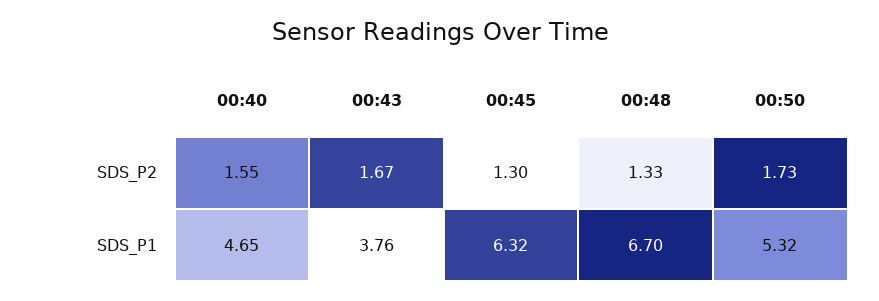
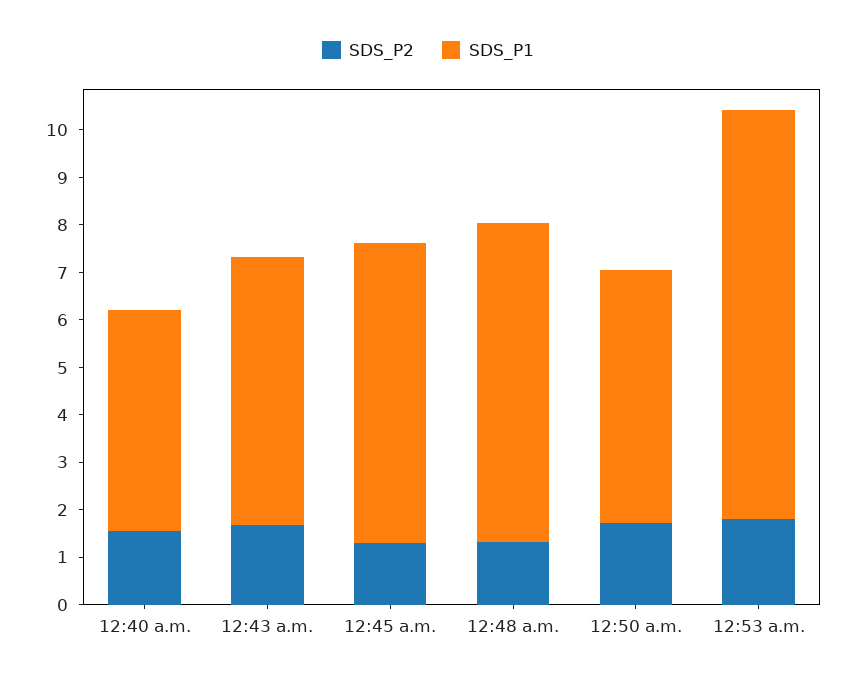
SDS_P1, 00:43: 3.76 -> 5.6
SDS_P2, 12:53 a.m.: none -> 1.8
SDS_P1, 12:53 a.m.: none -> 8.6

